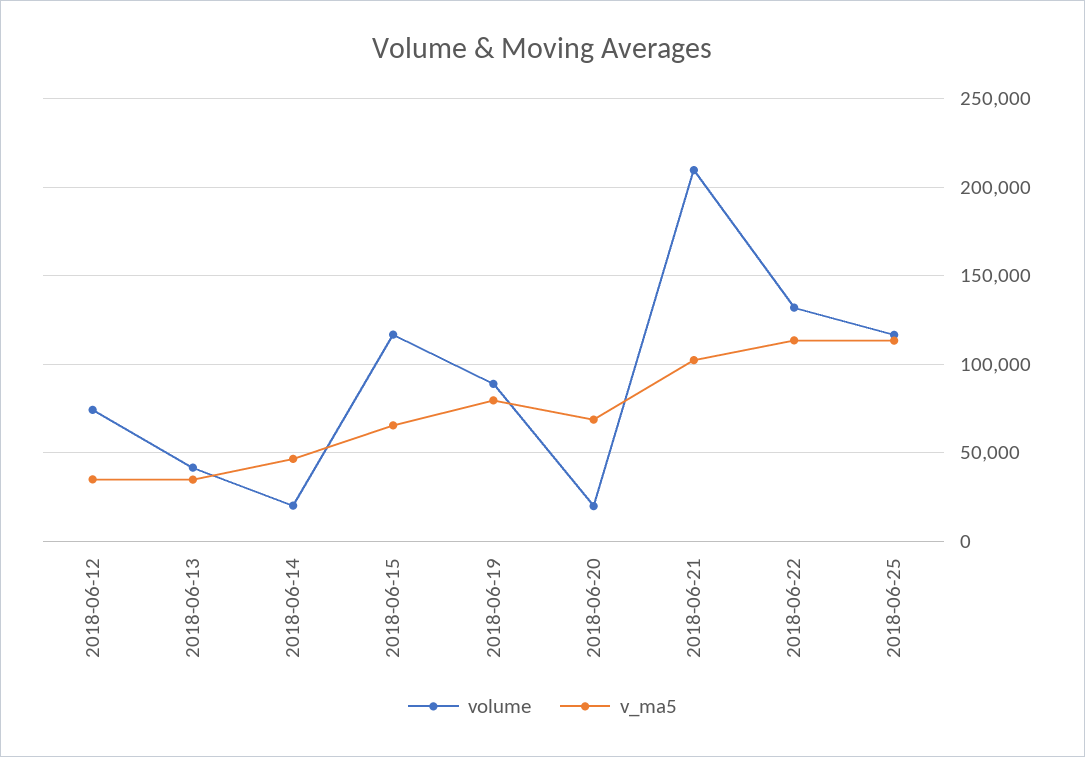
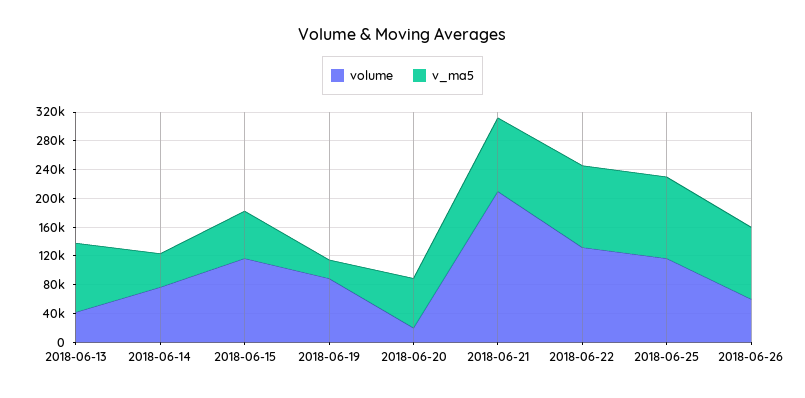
volume, 2018-06-12: 75000 -> none
v_ma5, 2018-06-12: 35000 -> none
v_ma5, 2018-06-13: 35000 -> 100000
volume, 2018-06-14: 20000 -> 80000
v_ma5, 2018-06-19: 80000 -> 20000
volume, 2018-06-26: none -> 60000
v_ma5, 2018-06-26: none -> 100000

